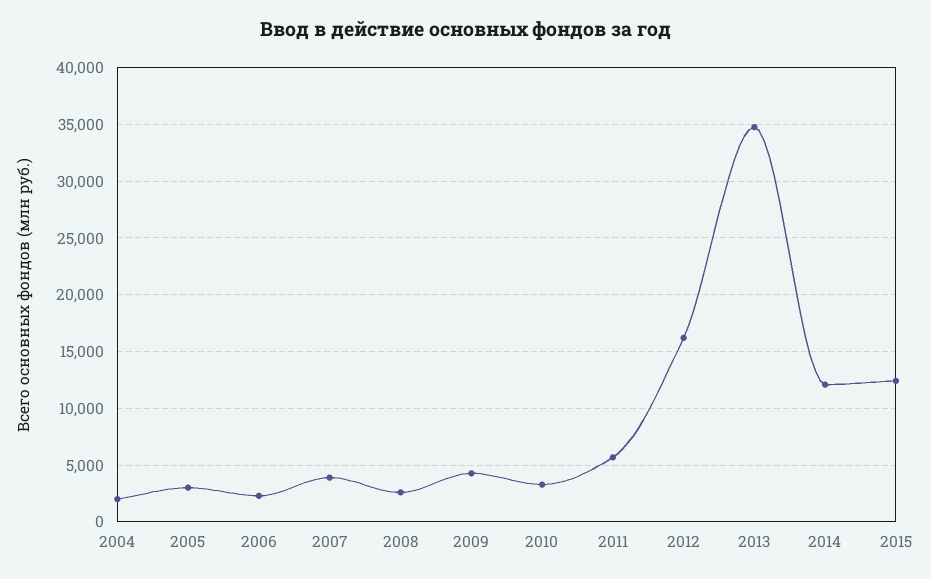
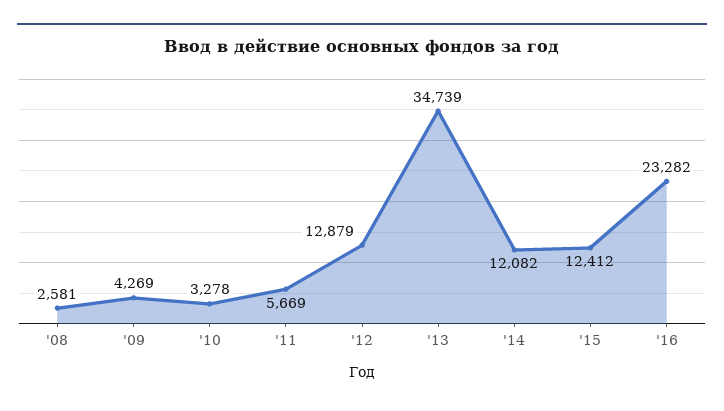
2004: 2000 -> none
2005: 3000 -> none
2006: 2000 -> none
2007: 4000 -> none
2012: 16000 -> 12879
'16: none -> 23282

